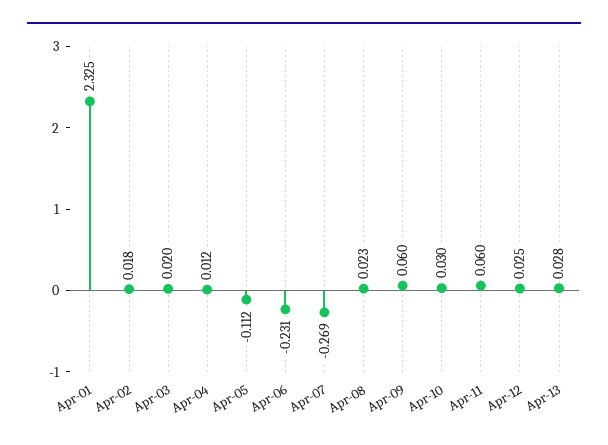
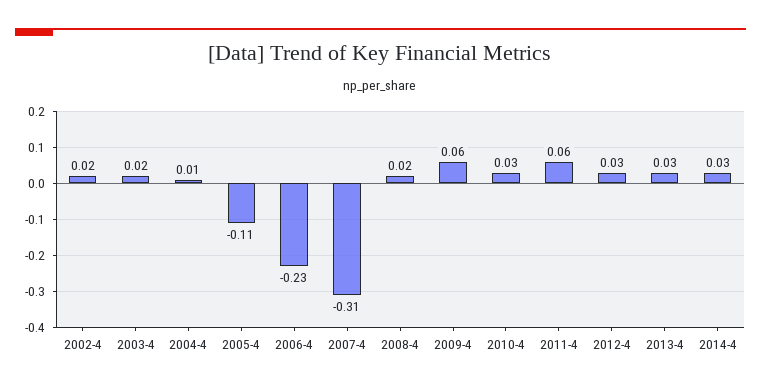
Apr-01: 2.325 -> none
Apr-07: -0.269 -> -0.31
2014-4: none -> 0.03

